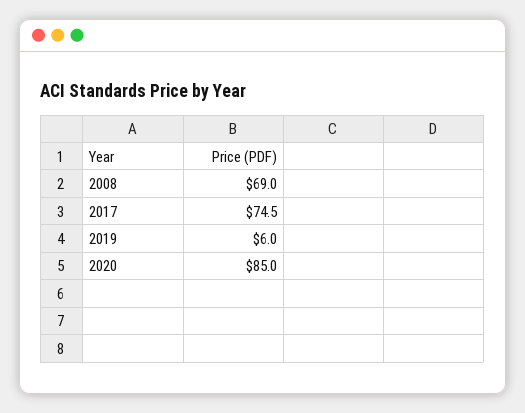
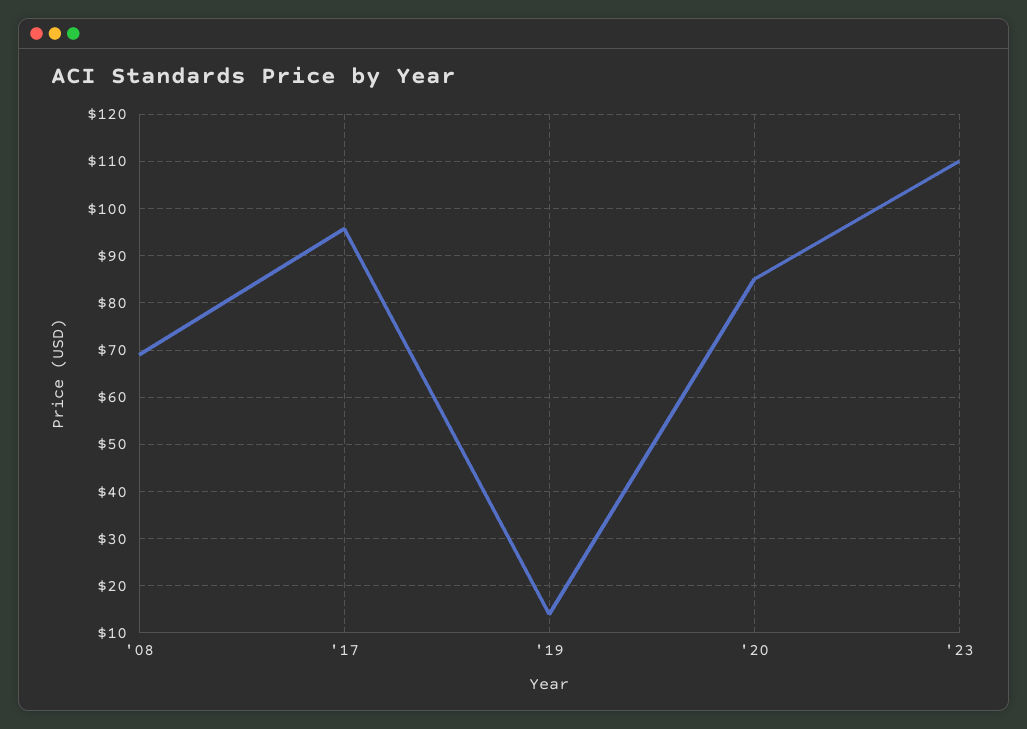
2017: 74.5 -> 96
2019: 6 -> 14
'23: none -> 110

